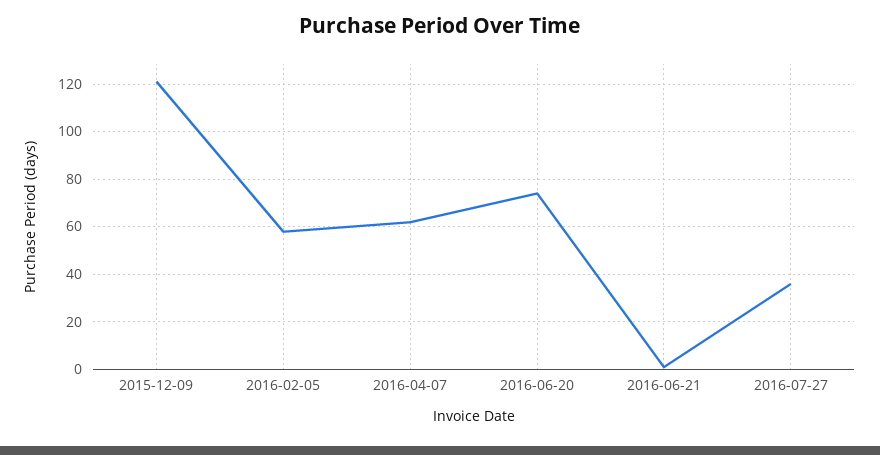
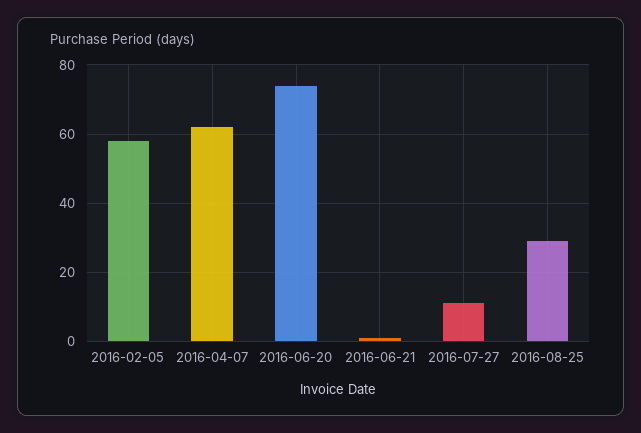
2015-12-09: 120 -> none
2016-07-27: 35 -> 10
2016-08-25: none -> 30

